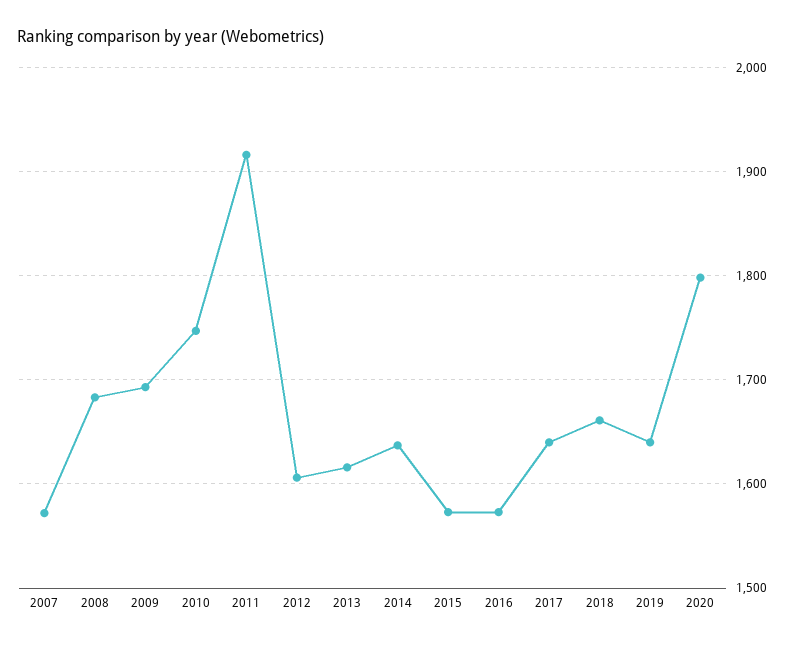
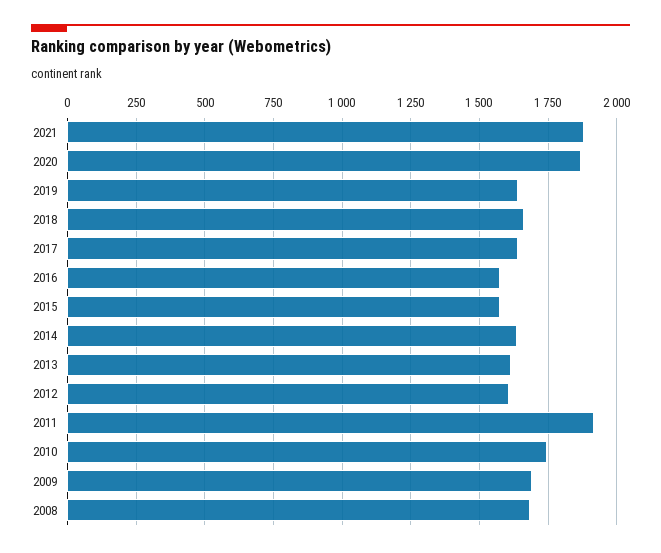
2007: 1570 -> none
2020: 1800 -> 1875
2021: none -> 1875

